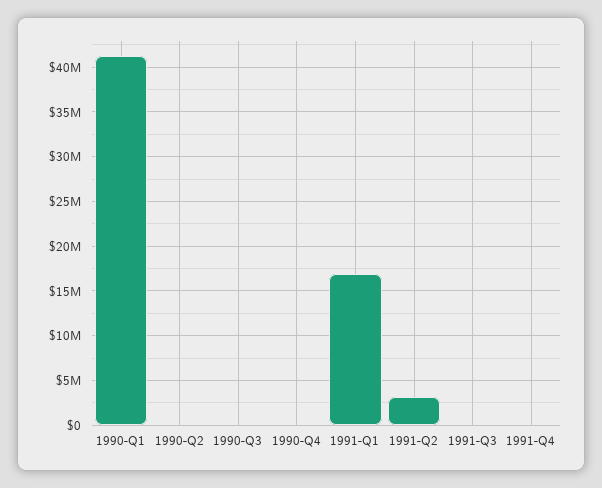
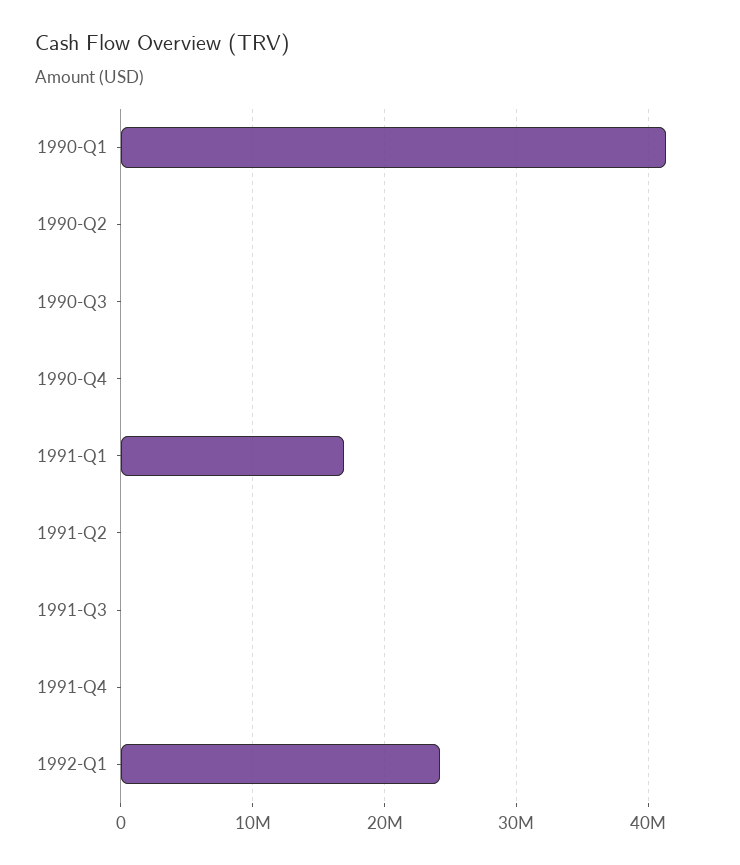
1991-Q2: 3000000 -> 0
1992-Q1: none -> 24000000

